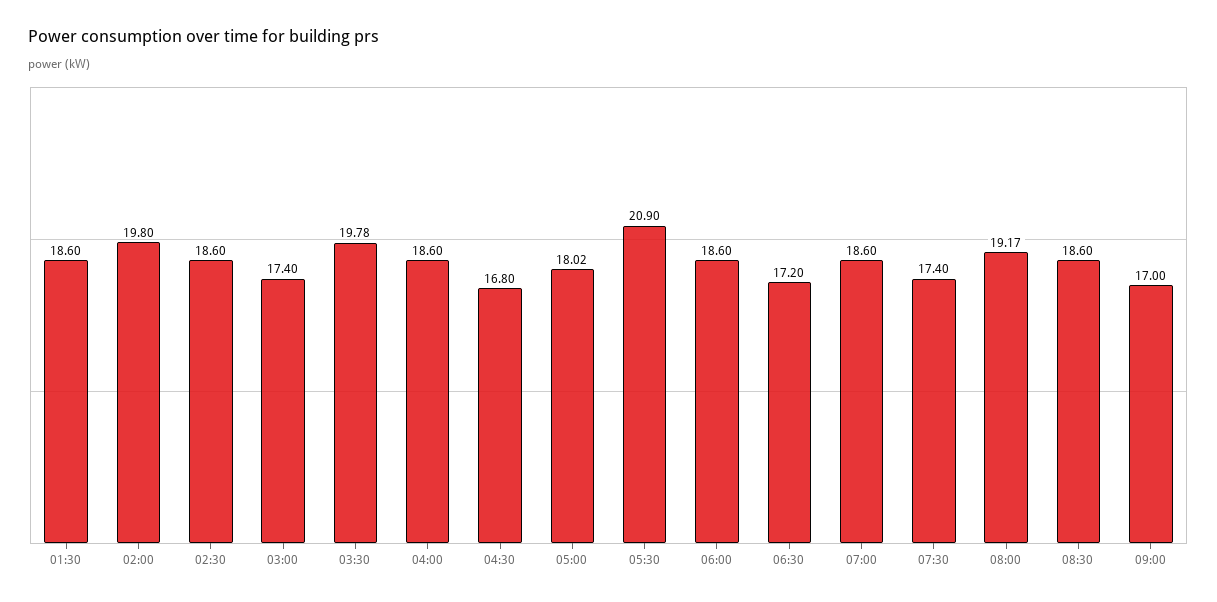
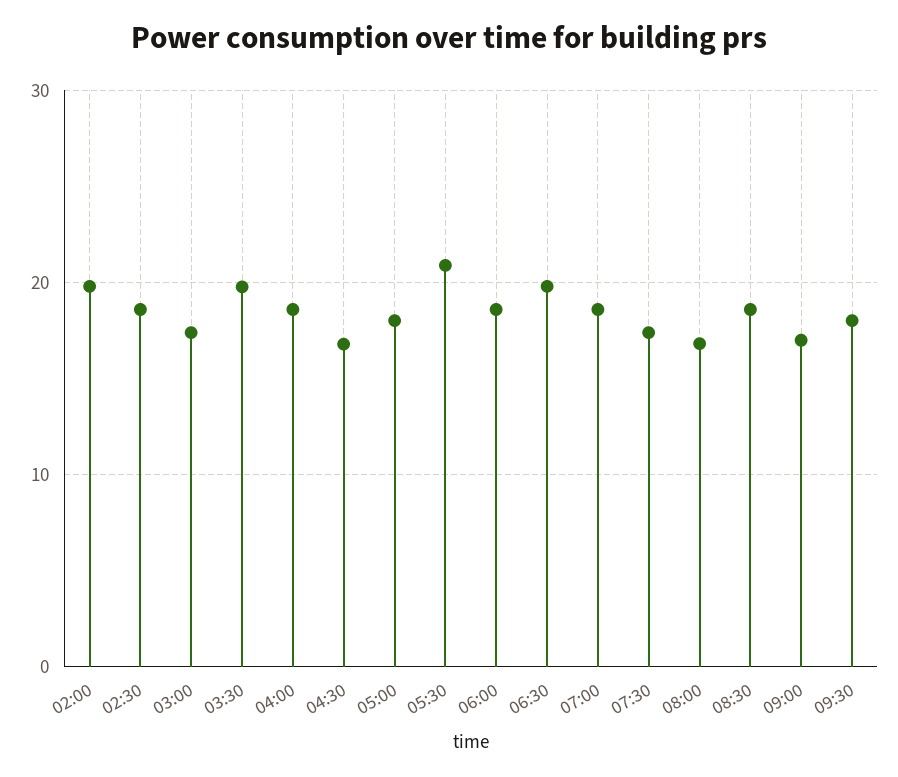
01:30: 18.6 -> none
06:30: 17.2 -> 20
08:00: 19.17 -> 17
09:30: none -> 18

